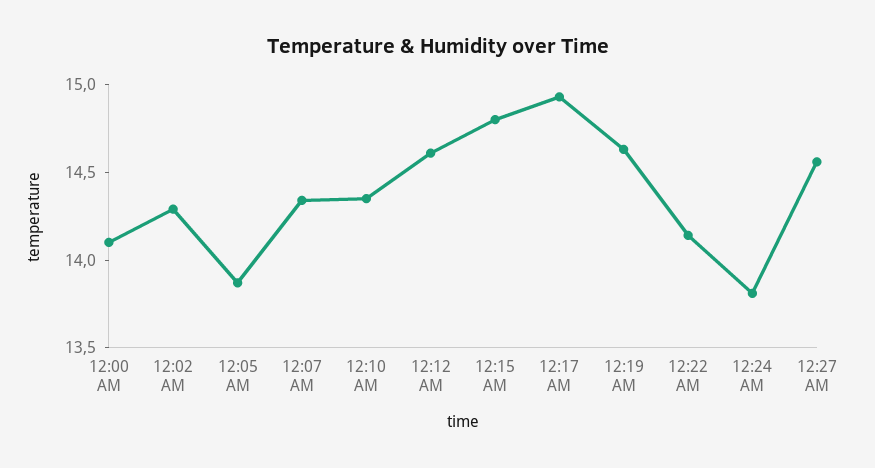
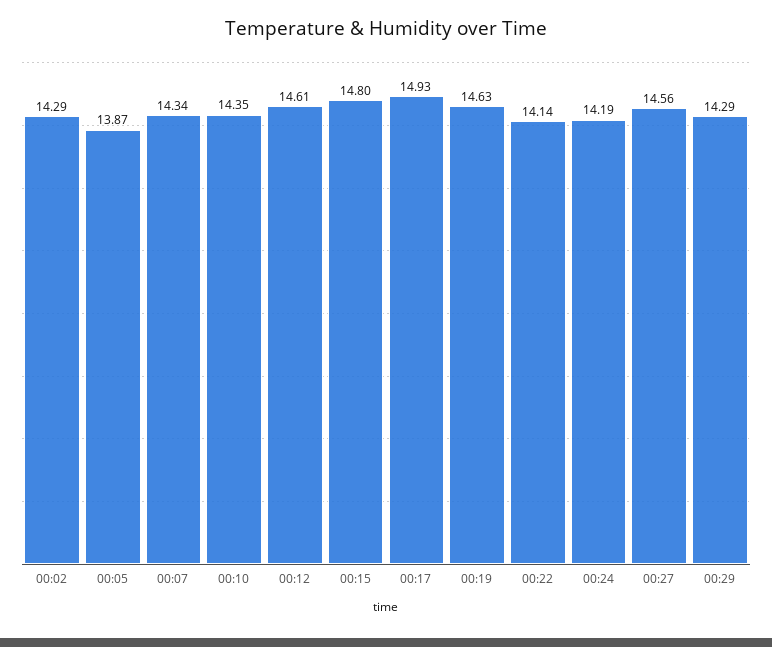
12:00 AM: 14.1 -> none
12:24 AM: 13.8 -> 14.19
00:29: none -> 14.29

